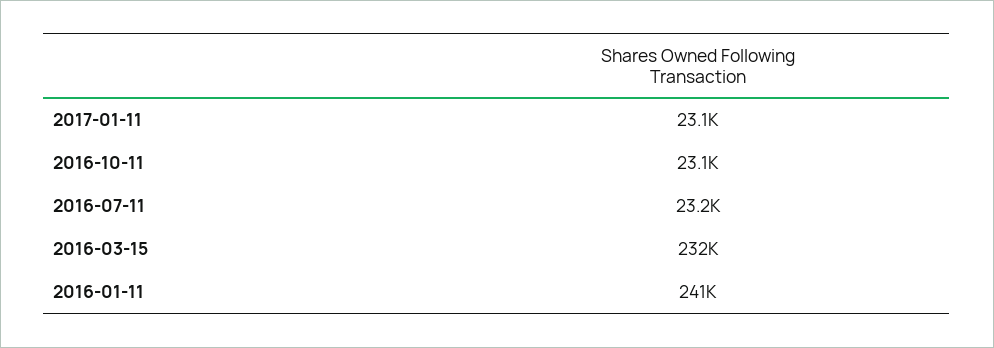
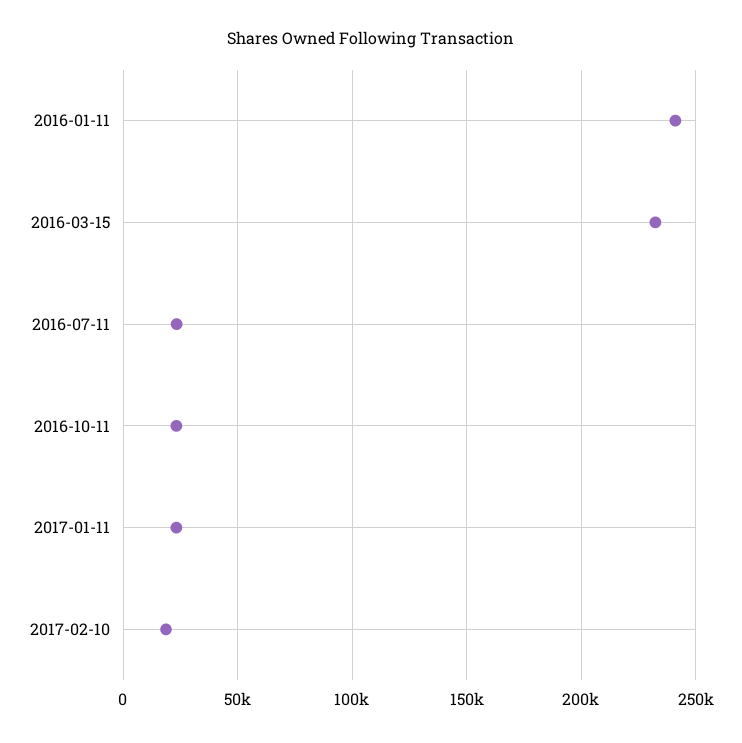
2017-02-10: none -> 20000

